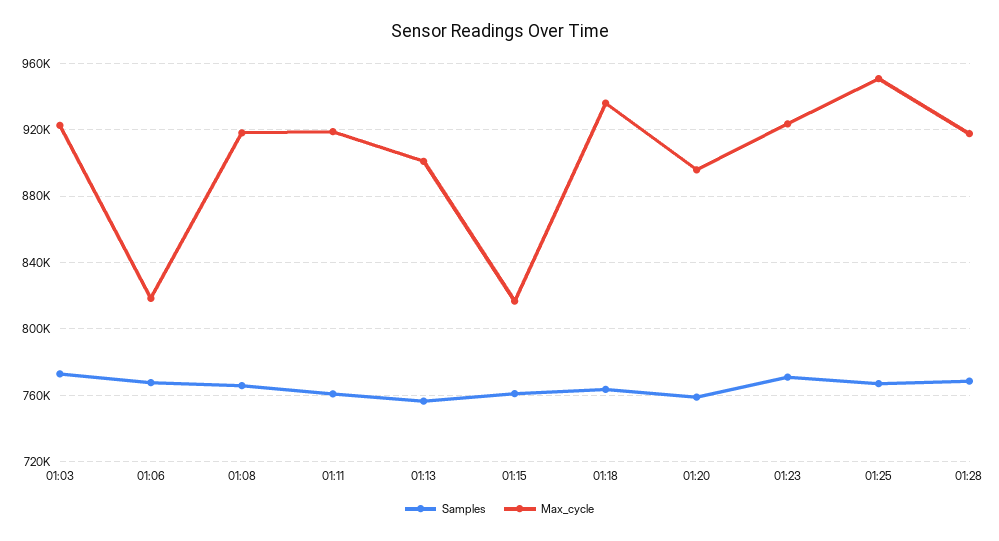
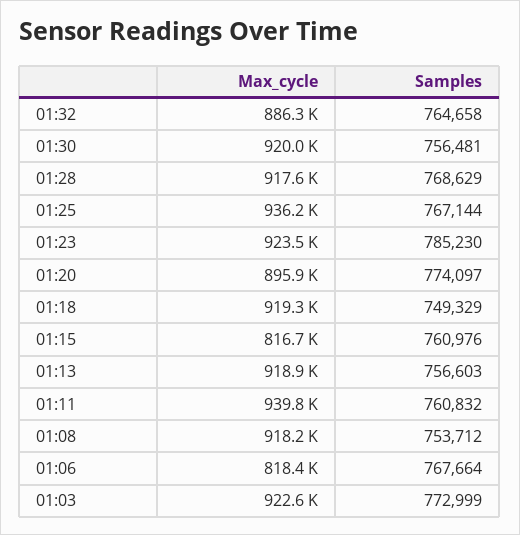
Samples, 01:08: 765000 -> 753712
Max_cycle, 01:11: 920000 -> 939800
Max_cycle, 01:13: 900000 -> 918900
Samples, 01:18: 765000 -> 749329
Max_cycle, 01:18: 935000 -> 919300
Samples, 01:20: 760000 -> 774097
Samples, 01:23: 770000 -> 785230
Max_cycle, 01:25: 950000 -> 936200
Max_cycle, 01:32: none -> 886300
Samples, 01:32: none -> 764658
Max_cycle, 01:30: none -> 920000
Samples, 01:30: none -> 756481

